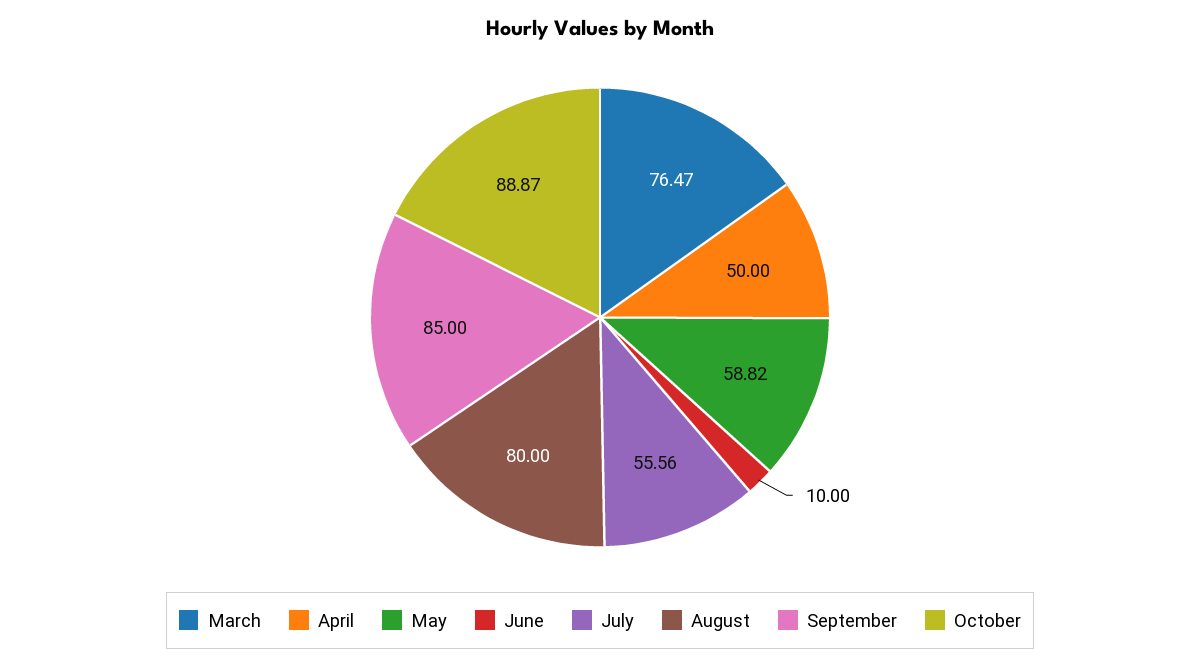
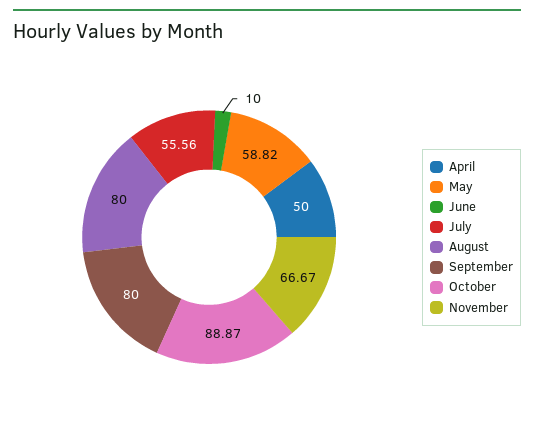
March: 76.47 -> none
September: 85 -> 80
November: none -> 66.67

